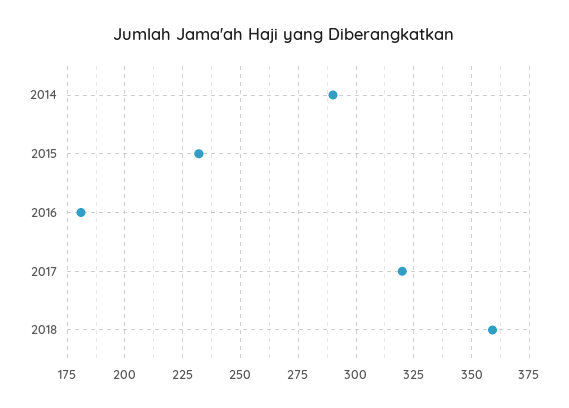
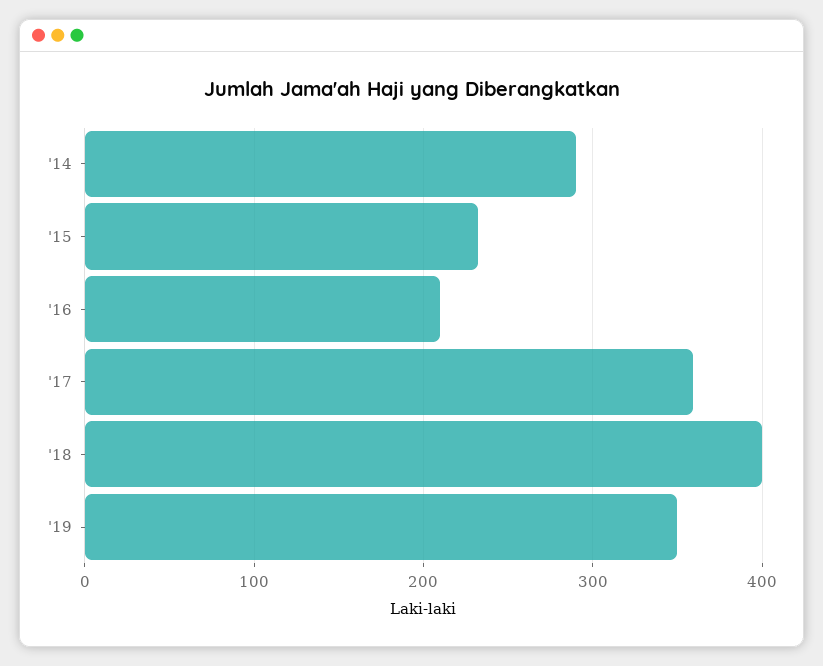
2016: 180 -> 210
2017: 320 -> 360
2018: 360 -> 400
'19: none -> 350

